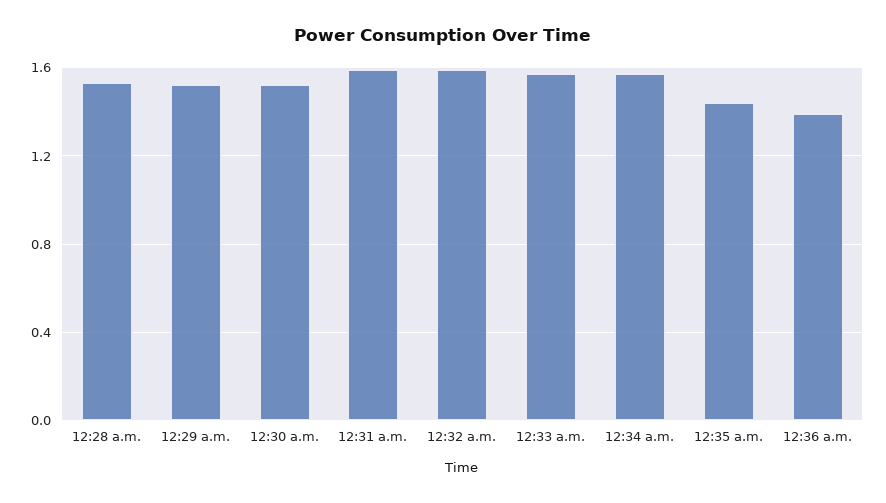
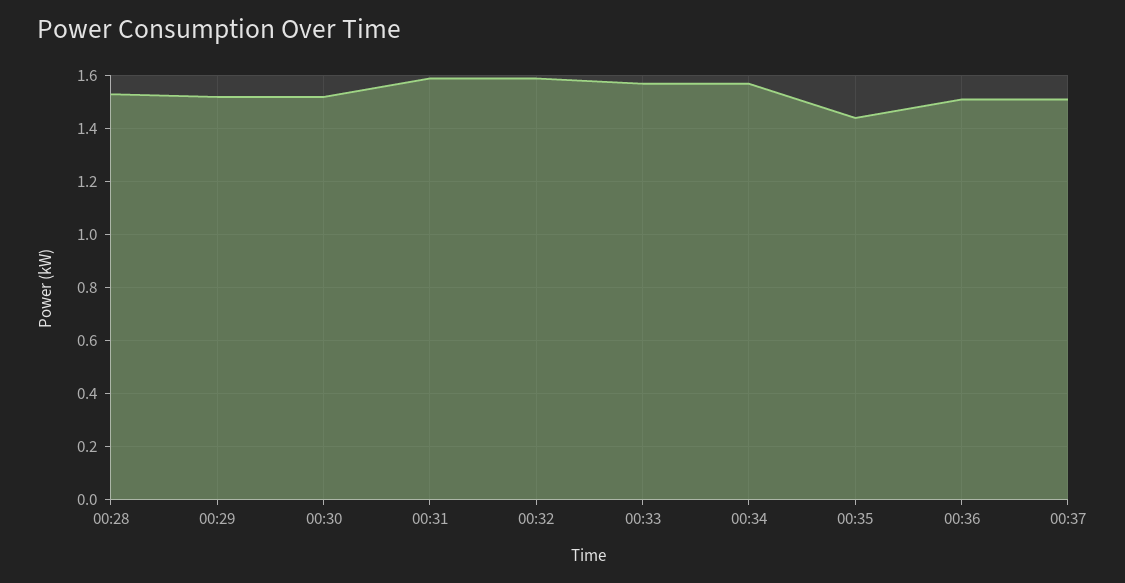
12:36 a.m.: 1.4 -> 1.5
00:37: none -> 1.5

